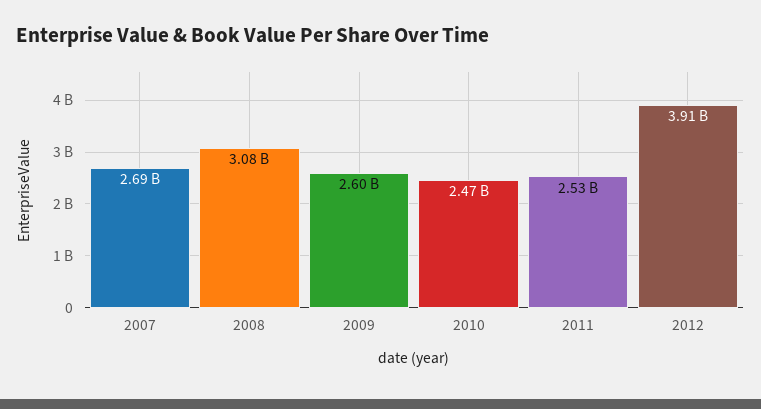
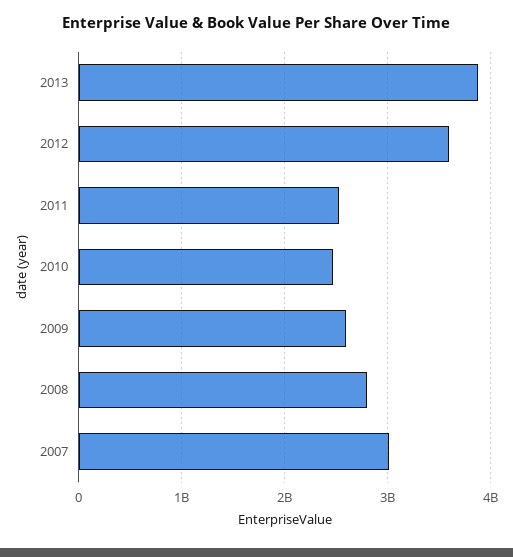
2007: 2690000000 -> 3000000000
2008: 3080000000 -> 2800000000
2012: 3910000000 -> 3600000000
2013: none -> 3900000000

